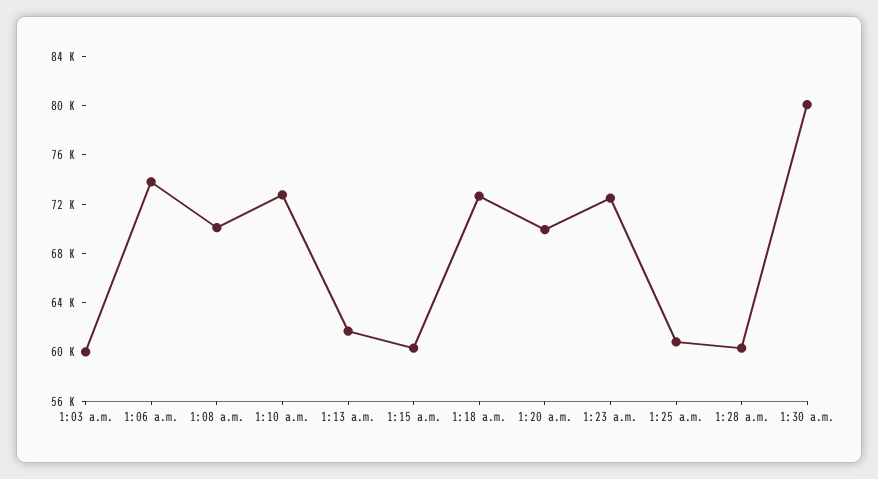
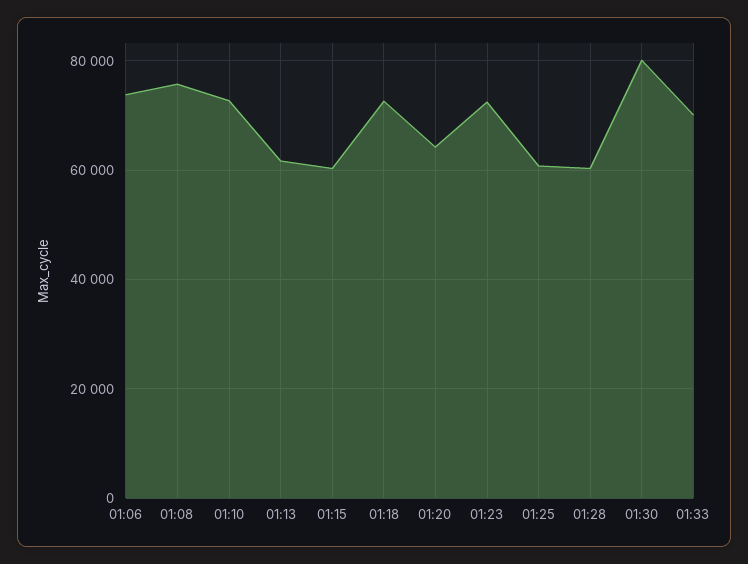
1:03 a.m.: 60000 -> none
1:08 a.m.: 70000 -> 76000
1:20 a.m.: 70000 -> 64000
01:33: none -> 70000

